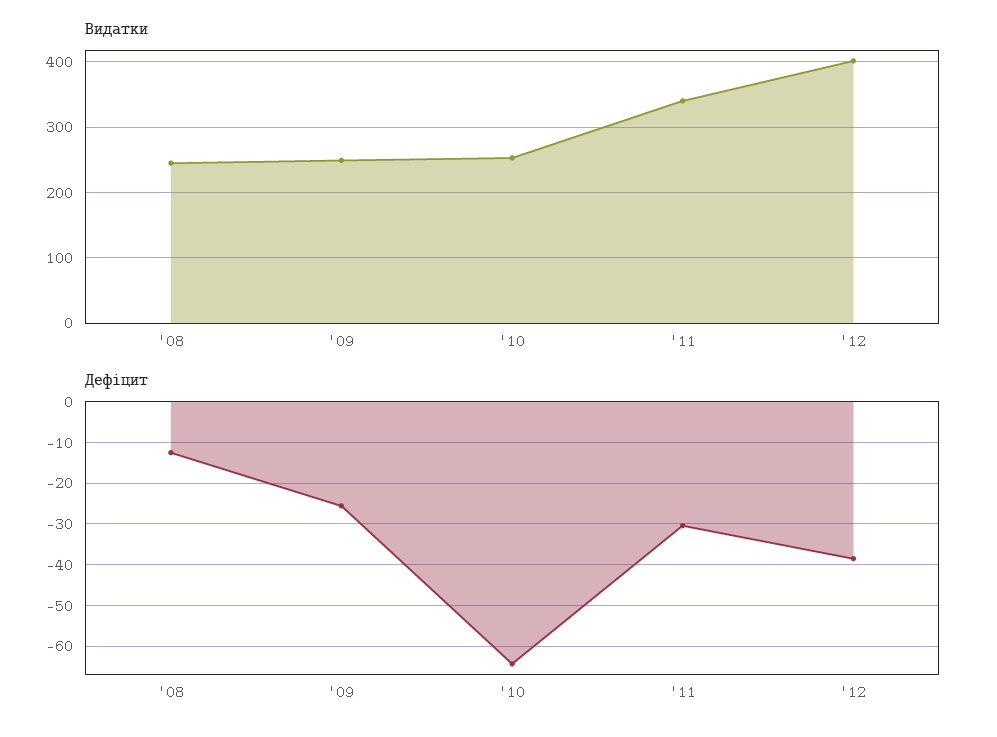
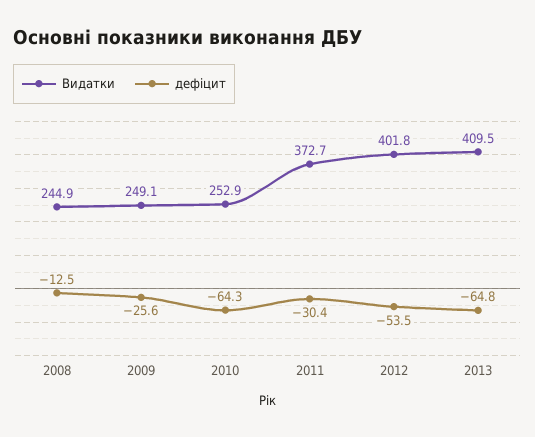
Видатки, '11: 340 -> 372.7
Дефіцит, '12: -38 -> -53.5
Видатки, 2013: none -> 409.5
Дефіцит, 2013: none -> -64.8

